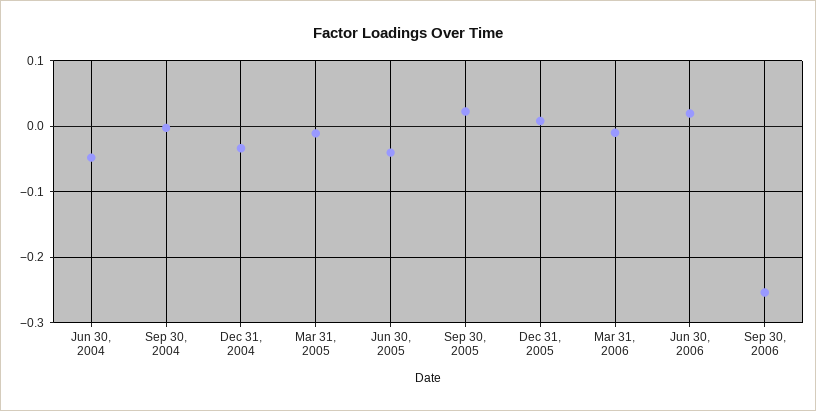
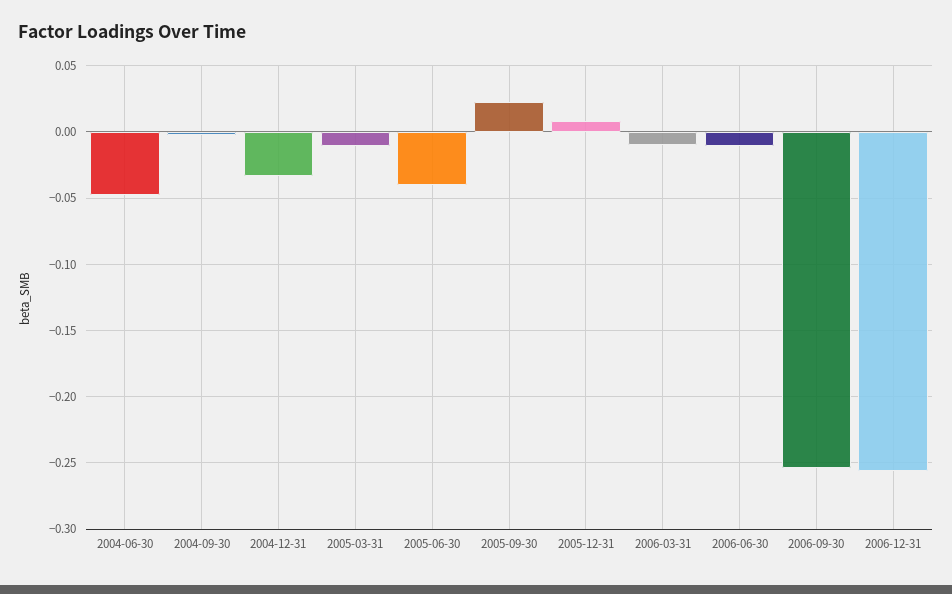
Jun 30, 2006: 0.02 -> -0.01
2006-12-31: none -> -0.255

